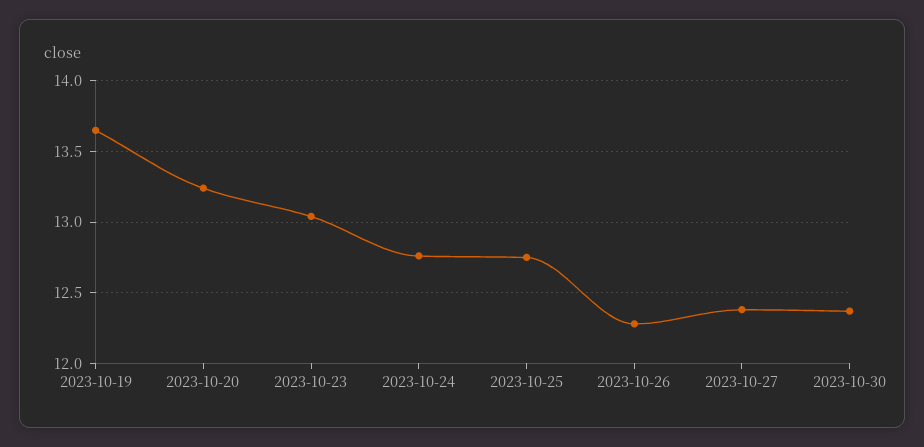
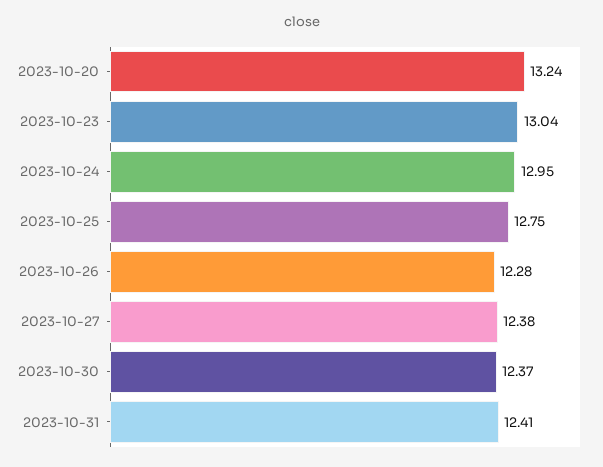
2023-10-19: 13.65 -> none
2023-10-24: 12.75 -> 12.95
2023-10-31: none -> 12.41

